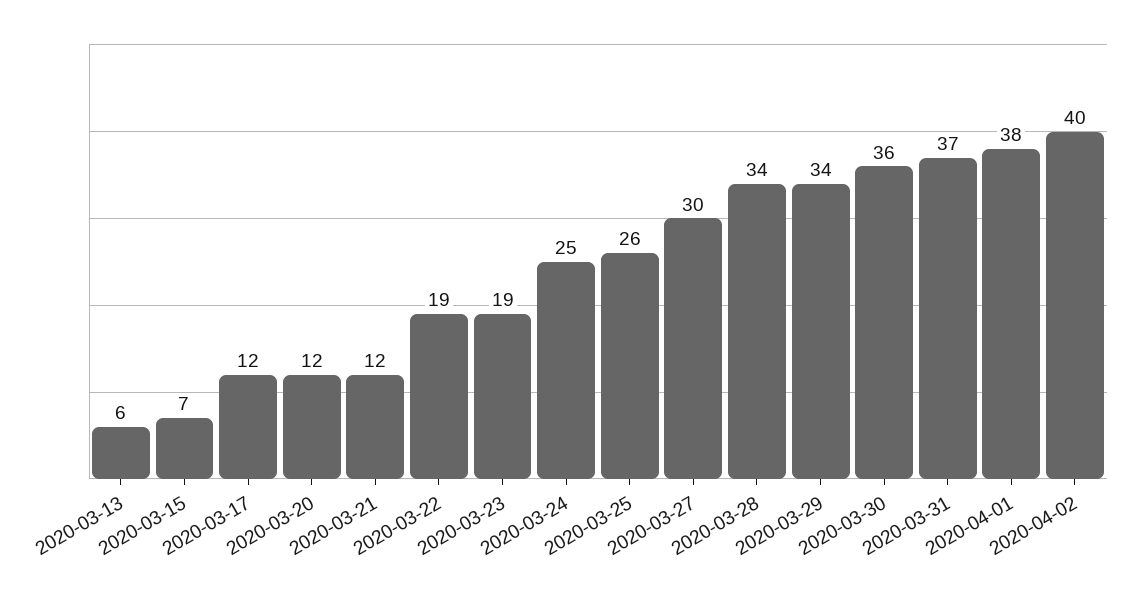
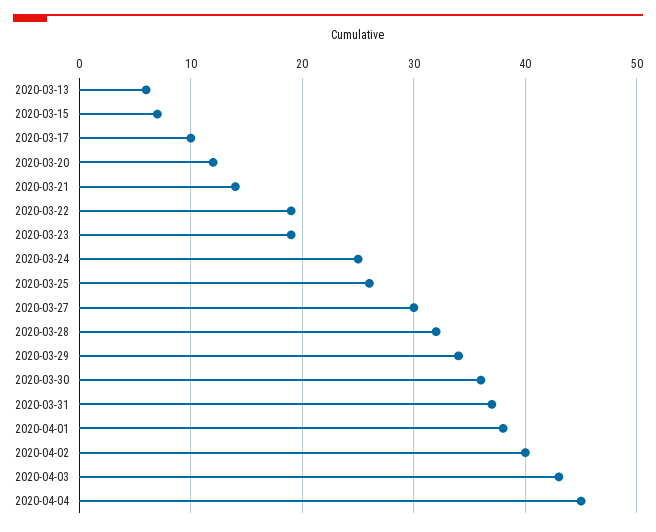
2020-03-17: 12 -> 10
2020-03-21: 12 -> 14
2020-03-28: 34 -> 32
2020-04-03: none -> 43
2020-04-04: none -> 45

